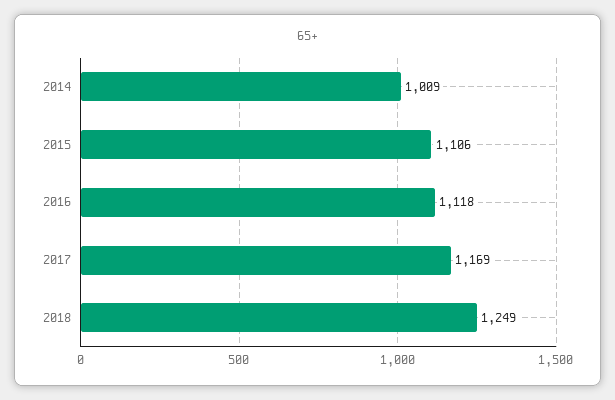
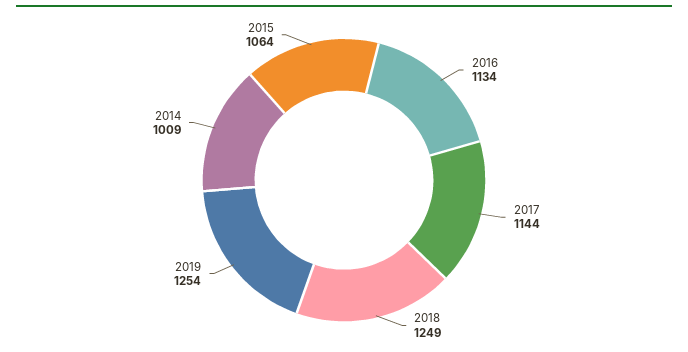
2015: 1106 -> 1064
2016: 1118 -> 1134
2017: 1169 -> 1144
2019: none -> 1254

